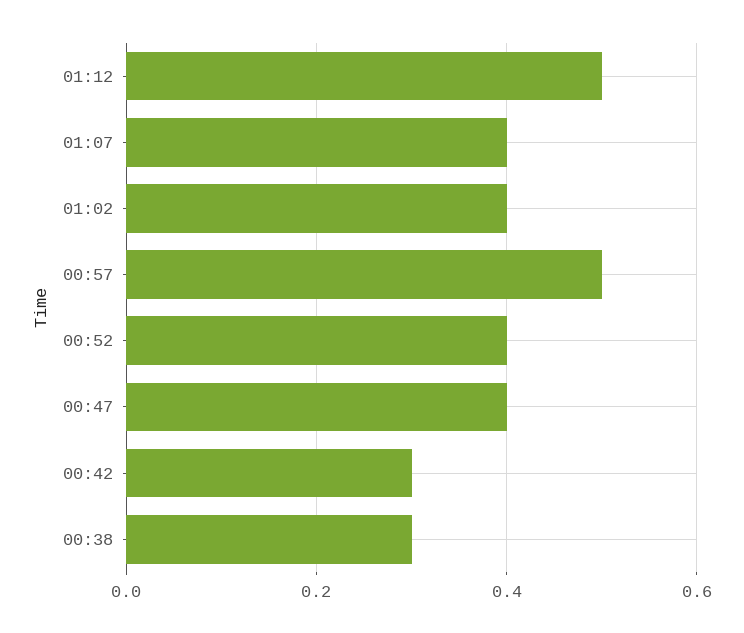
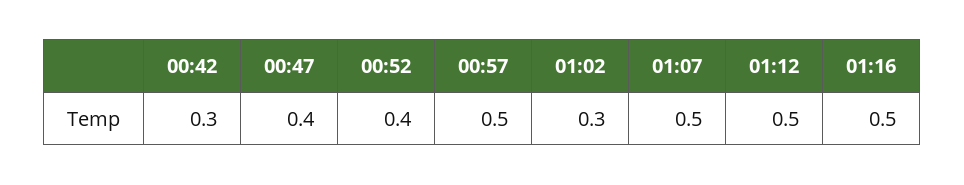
01:07: 0.4 -> 0.5
01:02: 0.4 -> 0.3
00:38: 0.3 -> none
01:16: none -> 0.5

